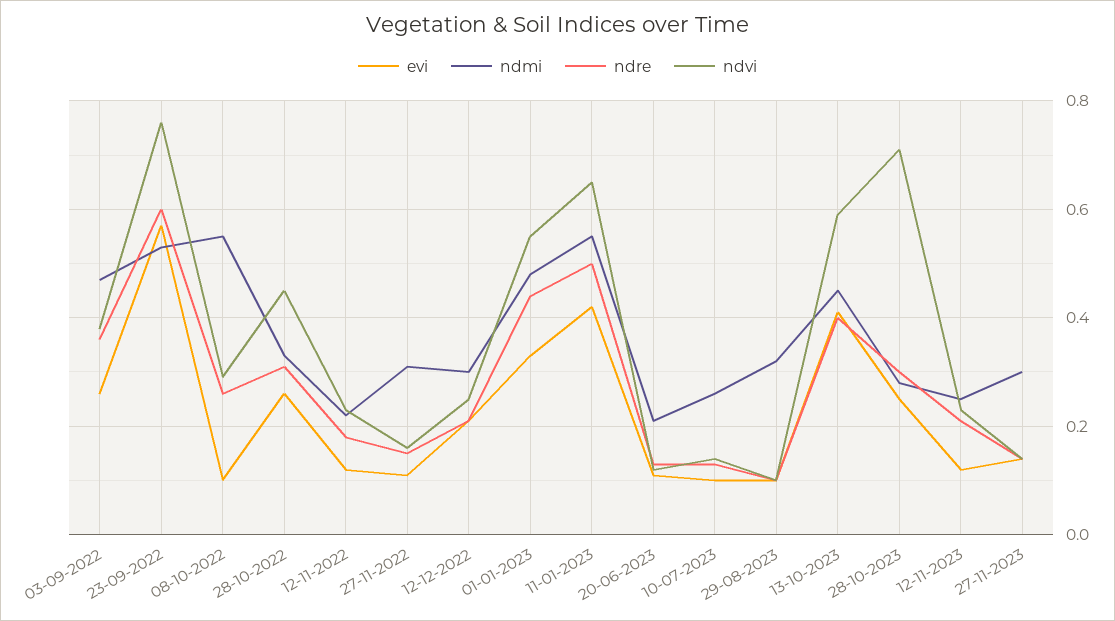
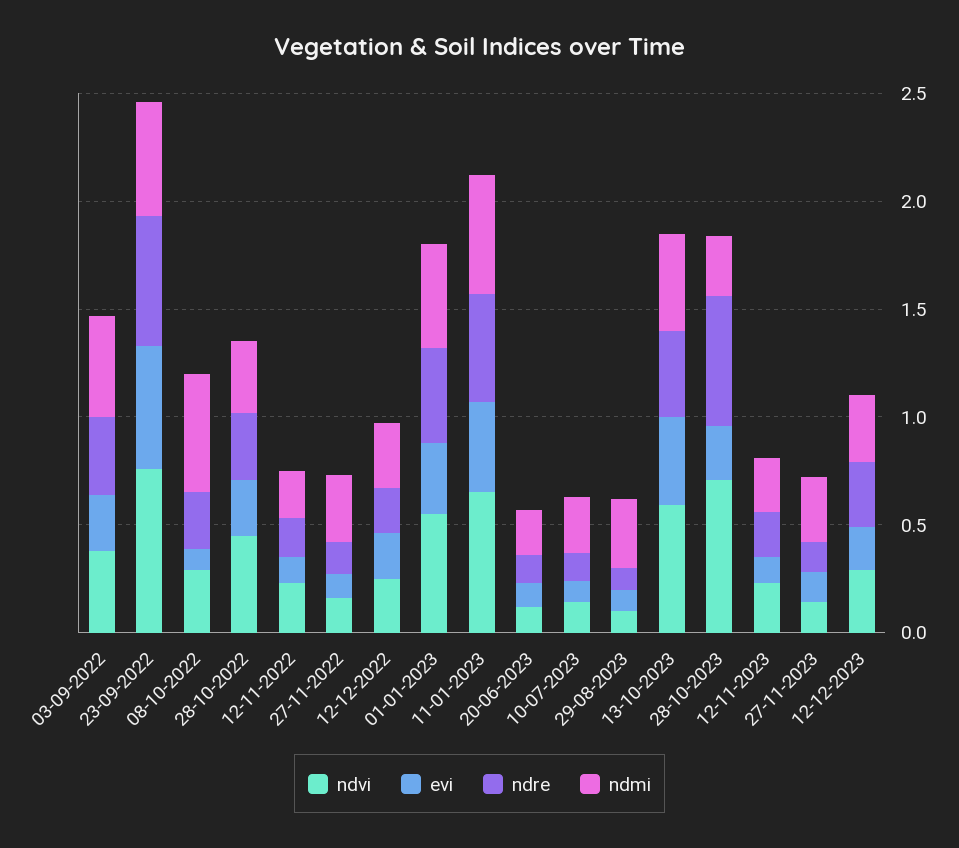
ndre, 28-10-2023: 0.3 -> 0.6
ndvi, 12-12-2023: none -> 0.3
evi, 12-12-2023: none -> 0.2
ndre, 12-12-2023: none -> 0.3
ndmi, 12-12-2023: none -> 0.3

